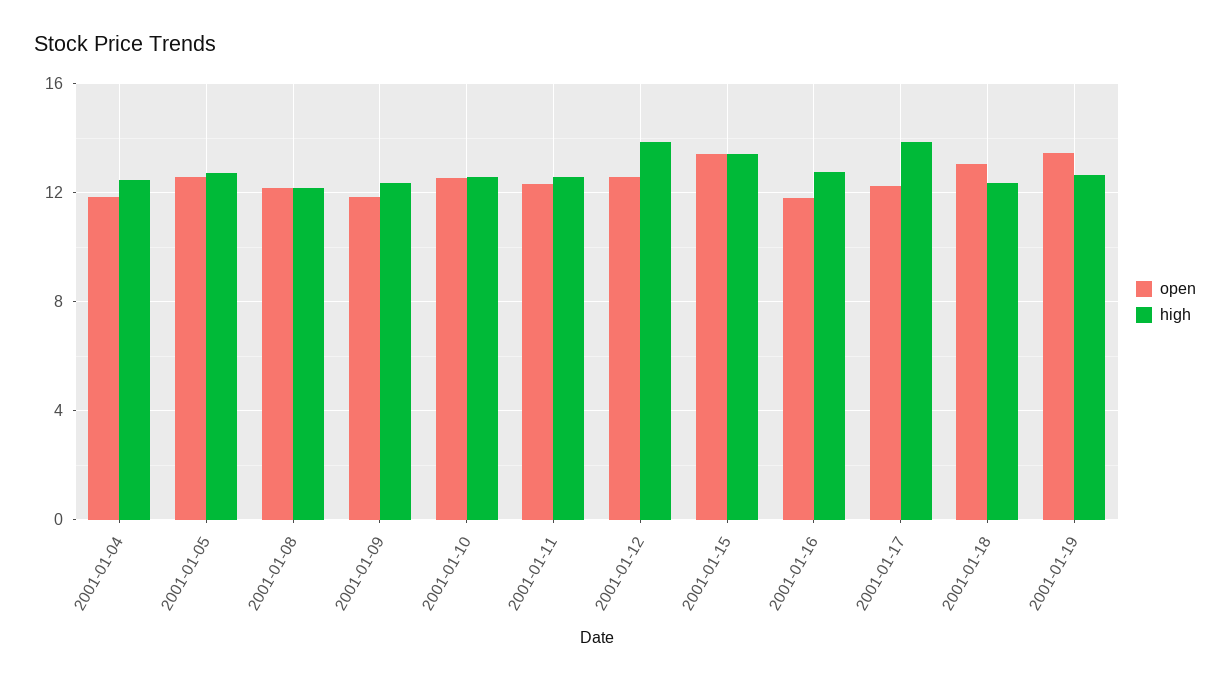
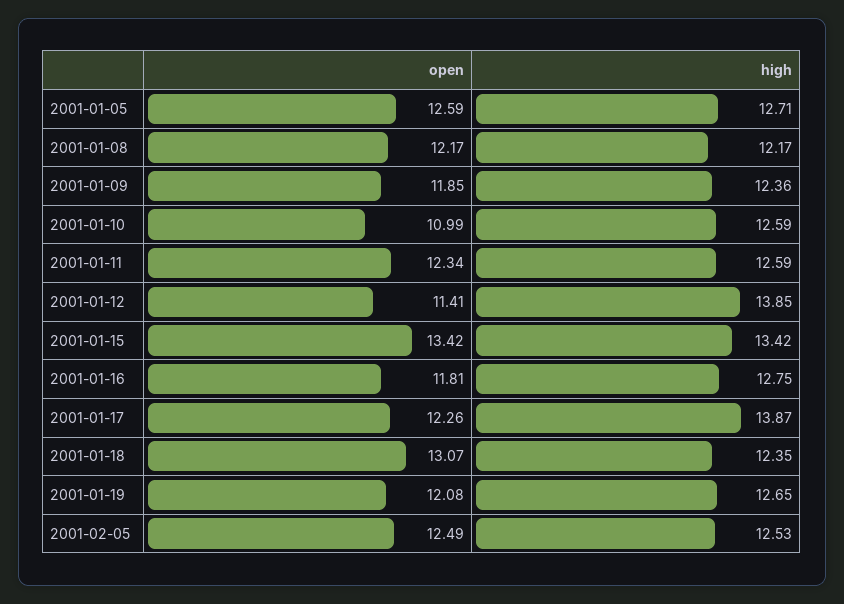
open, 2001-01-04: 12 -> none
high, 2001-01-04: 12.5 -> none
open, 2001-01-10: 12.5 -> 10.99
open, 2001-01-12: 12.5 -> 11.41
open, 2001-01-19: 13.5 -> 12.08
open, 2001-02-05: none -> 12.49
high, 2001-02-05: none -> 12.53

